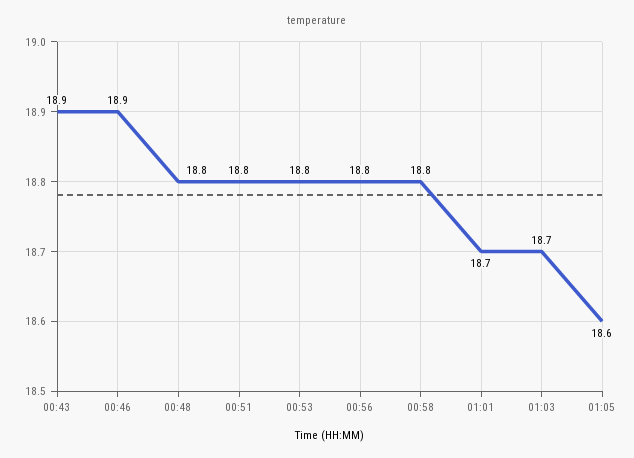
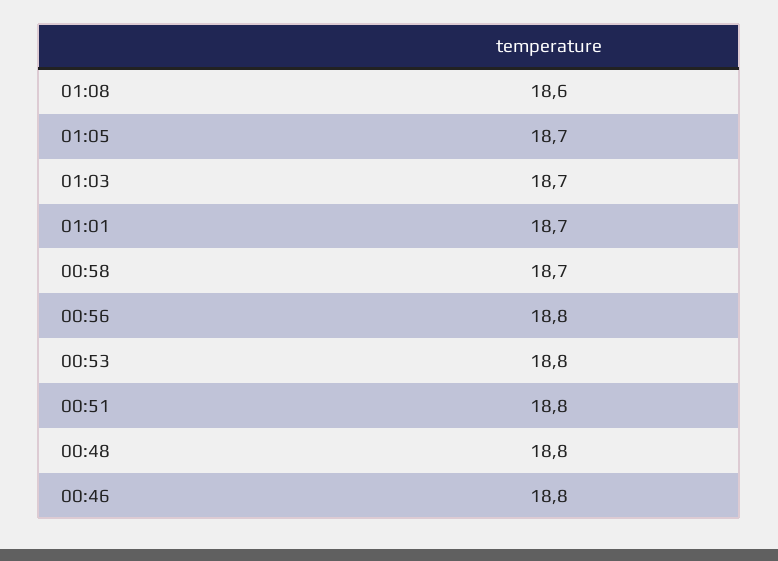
00:43: 18.9 -> none
00:46: 18.9 -> 18.8
00:58: 18.8 -> 18.7
01:05: 18.6 -> 18.7
01:08: none -> 18.6

